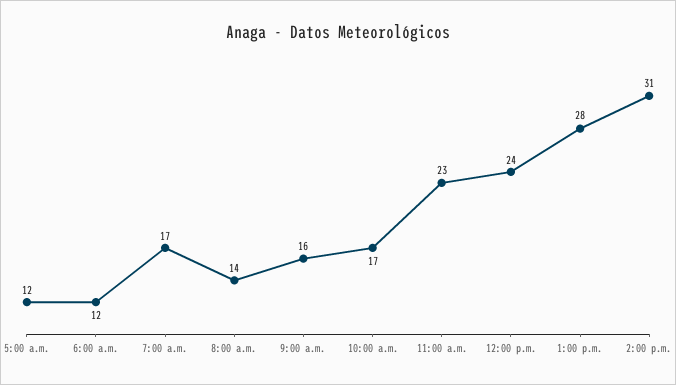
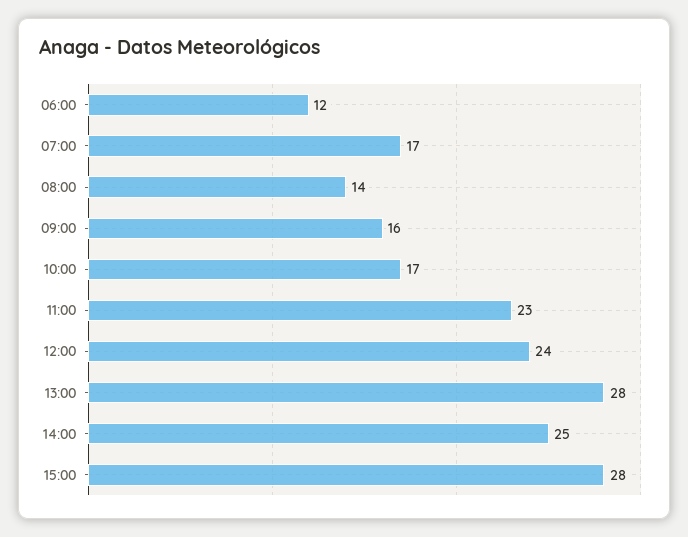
5:00 a.m.: 12 -> none
2:00 p.m.: 31 -> 25
15:00: none -> 28

